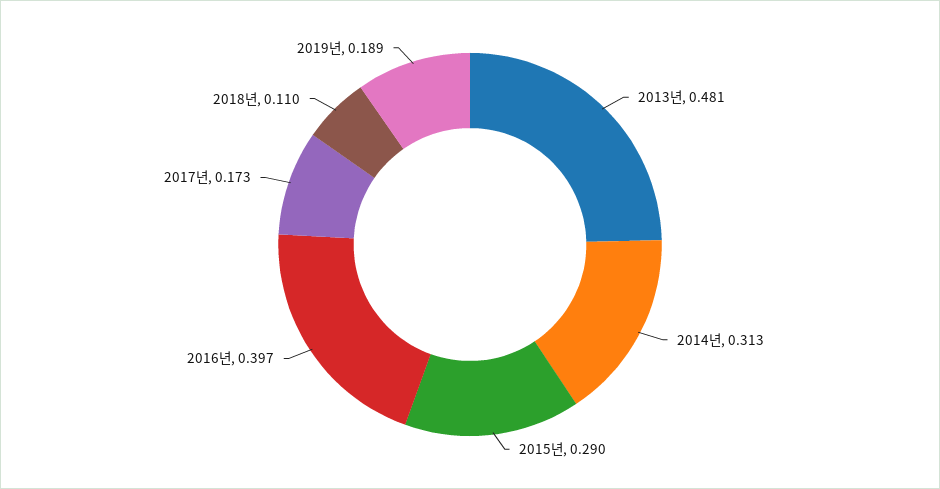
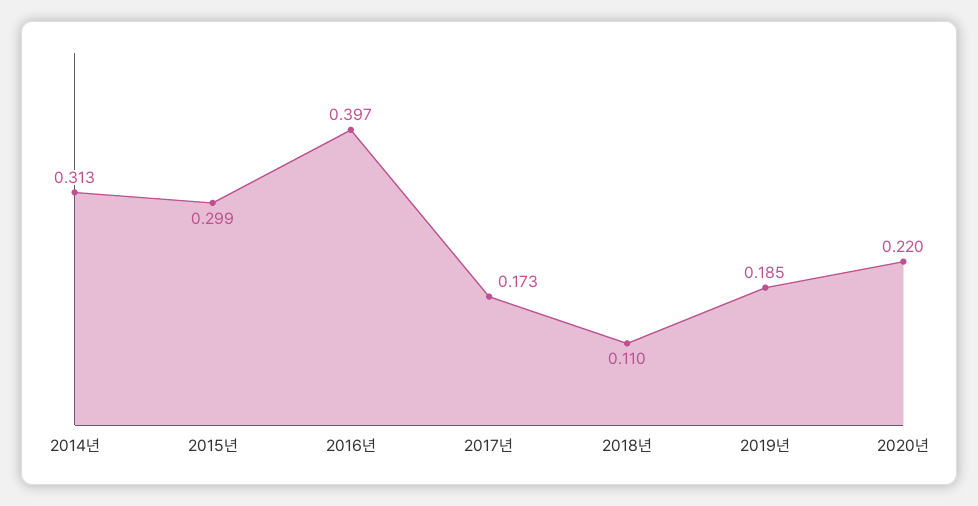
2013년: 0.481 -> none
2015년: 0.29 -> 0.299
2019년: 0.189 -> 0.185
2020년: none -> 0.22

